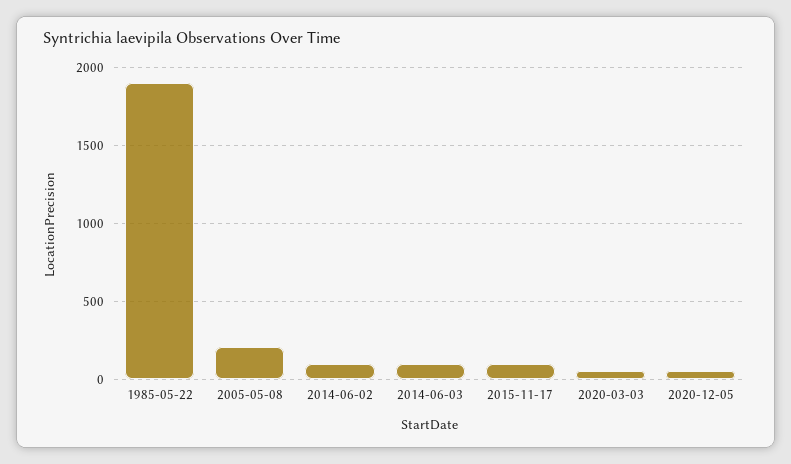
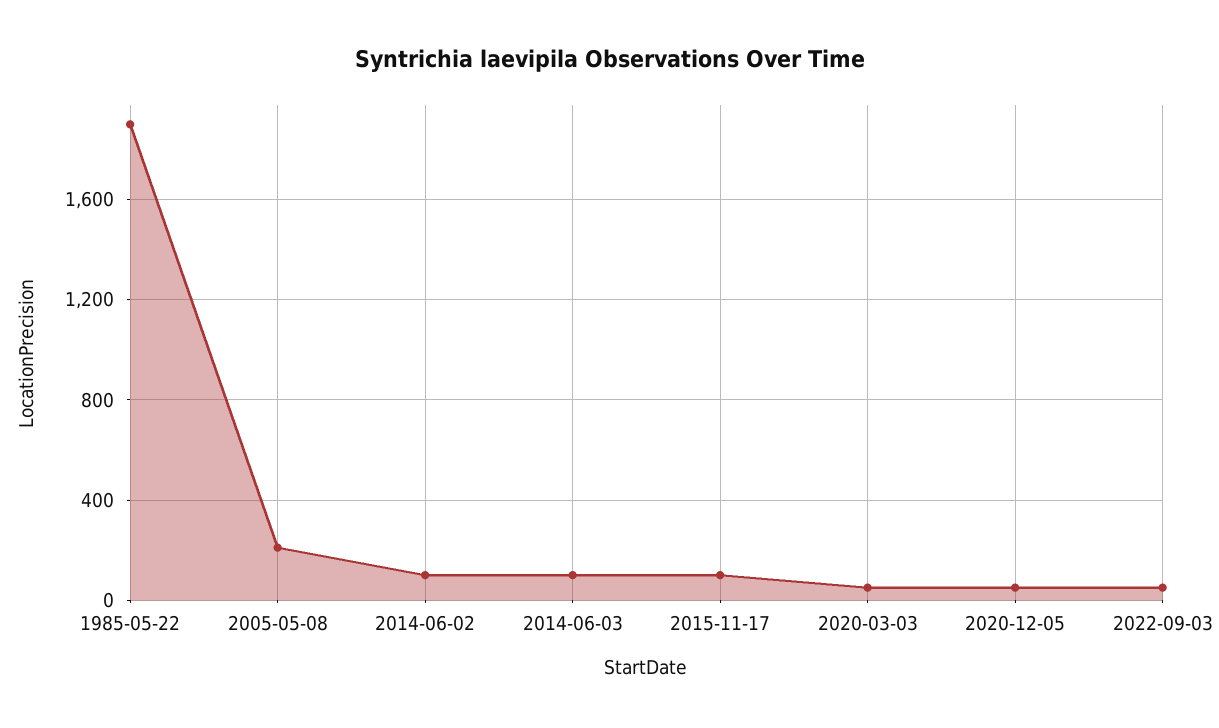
2022-09-03: none -> 50

